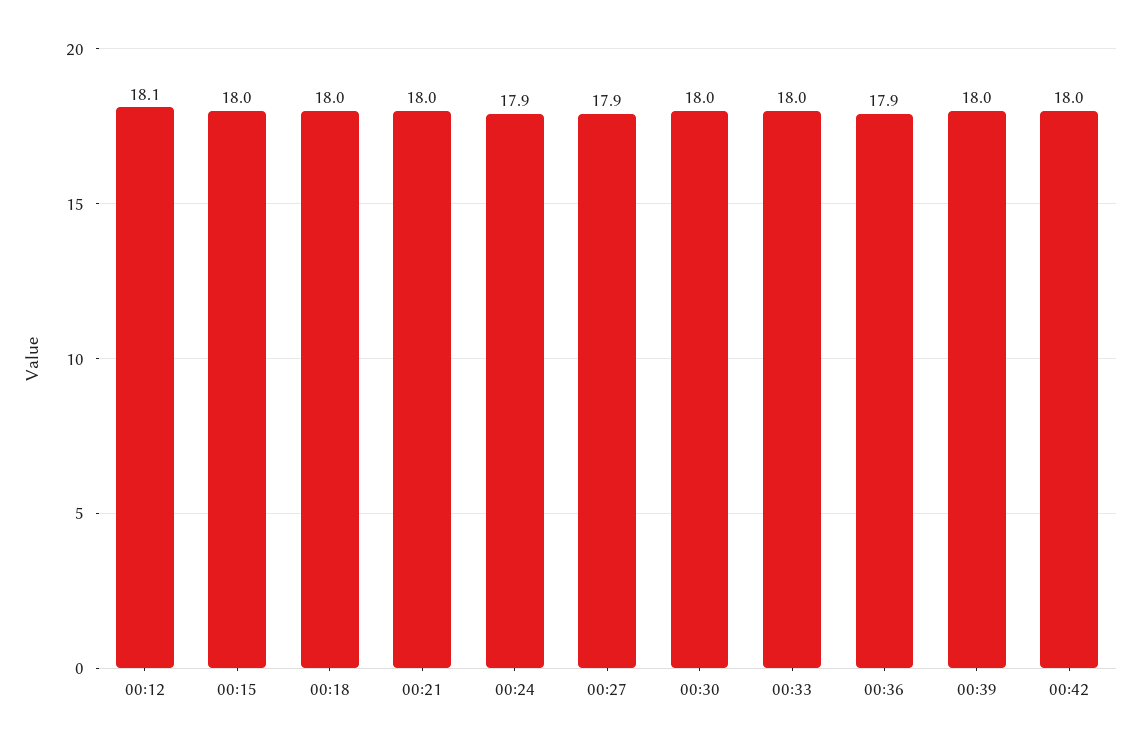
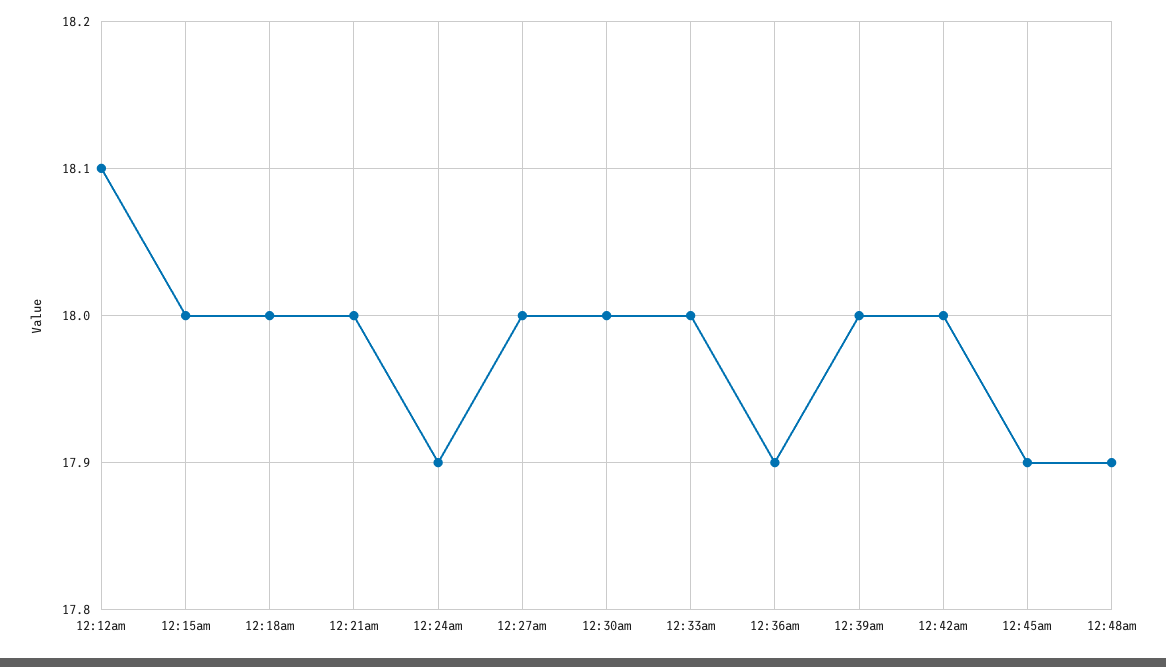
00:27: 17.9 -> 18
12:45am: none -> 17.9
12:48am: none -> 17.9

